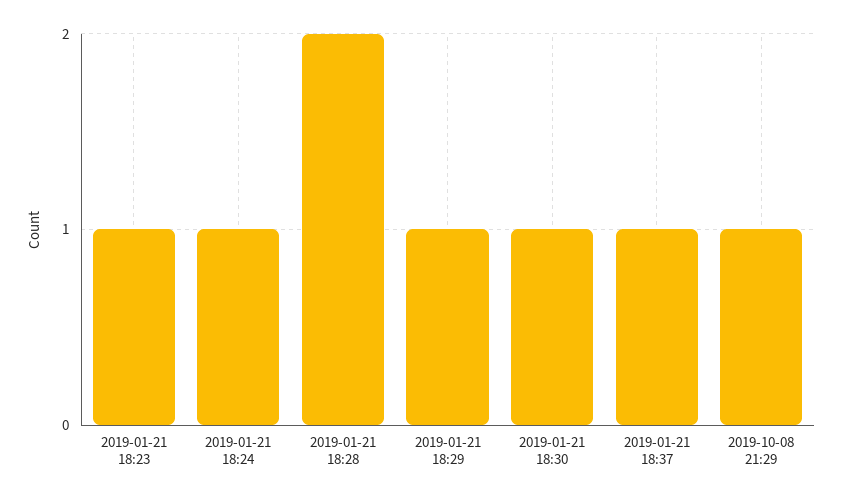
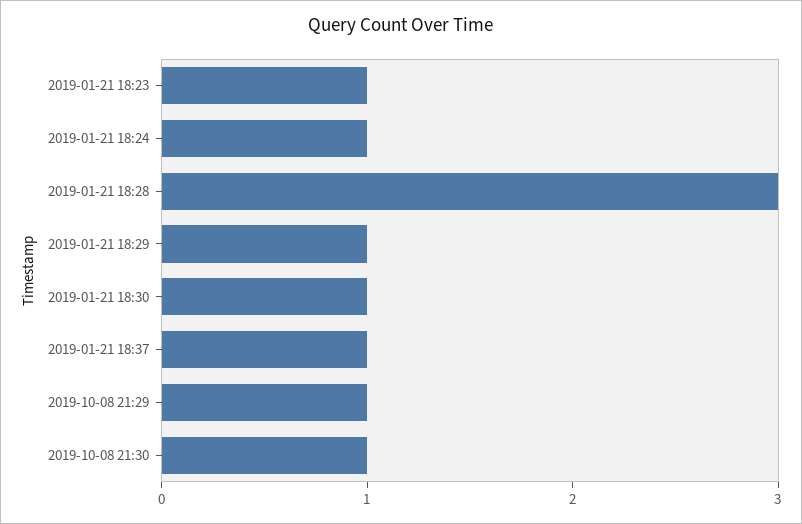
2019-01-21 18:28: 2 -> 3
2019-10-08 21:30: none -> 1

